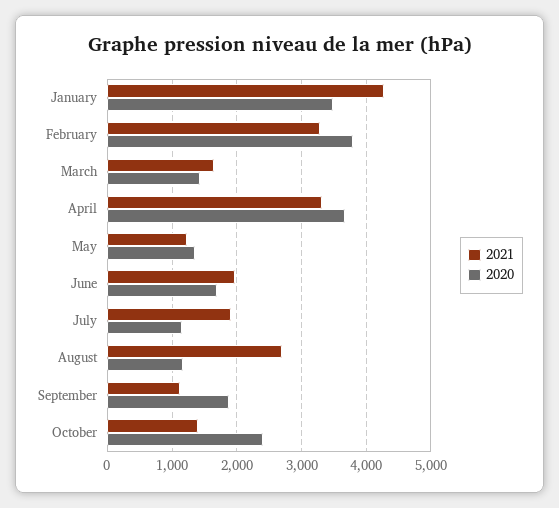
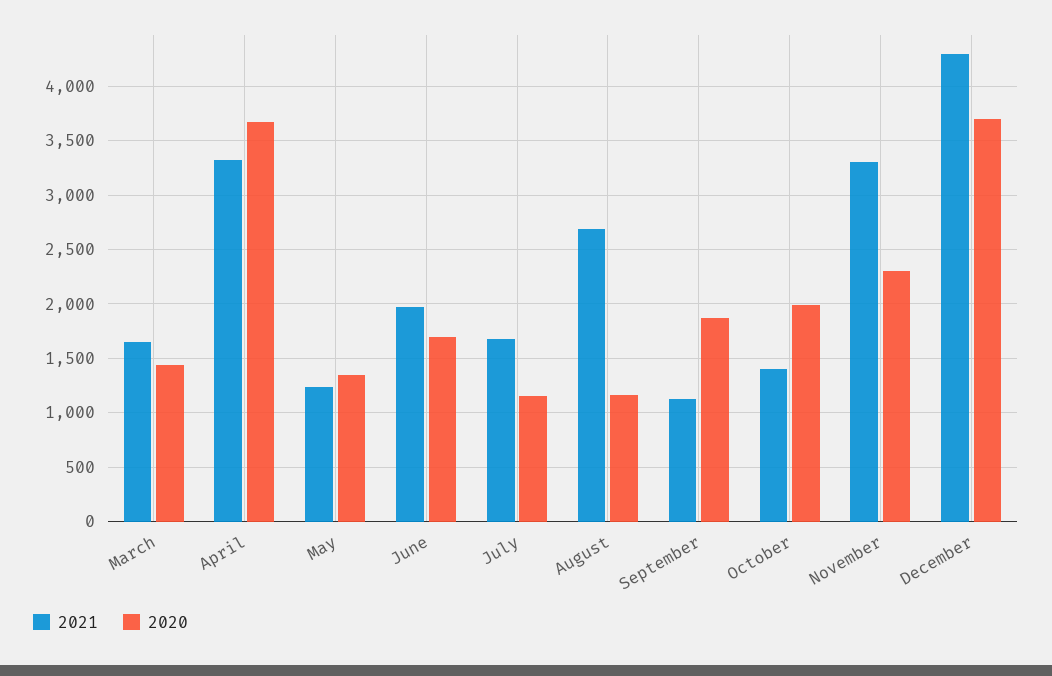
2021, January: 4300 -> none
2020, January: 3500 -> none
2021, February: 3300 -> none
2020, February: 3800 -> none
2021, July: 1900 -> 1700
2020, October: 2400 -> 2000
2021, November: none -> 3300
2020, November: none -> 2300
2021, December: none -> 4300
2020, December: none -> 3700

